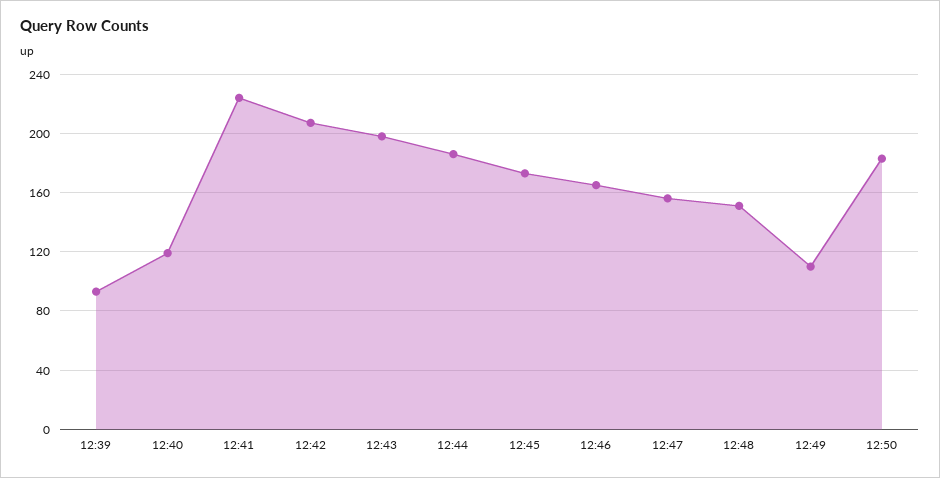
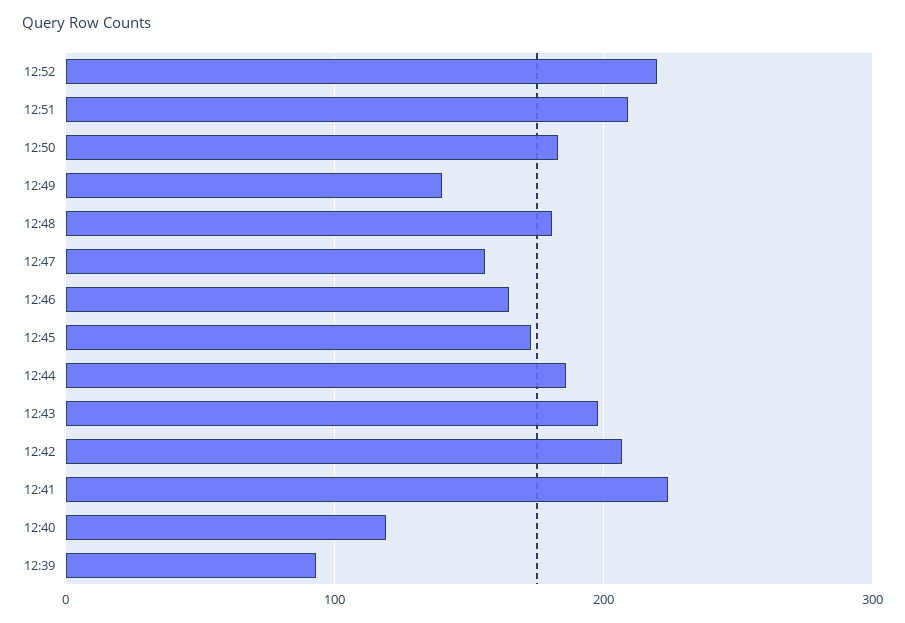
12:48: 150 -> 180
12:49: 110 -> 140
12:52: none -> 220
12:51: none -> 210

